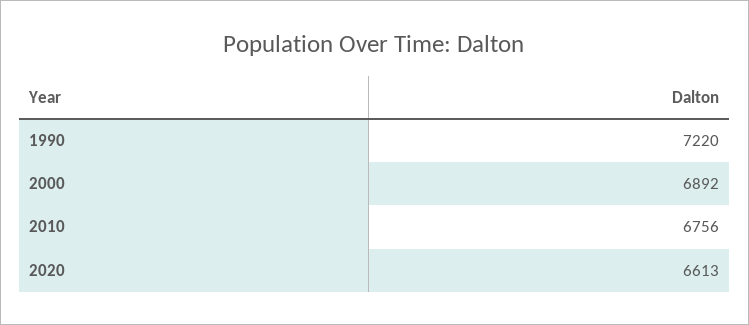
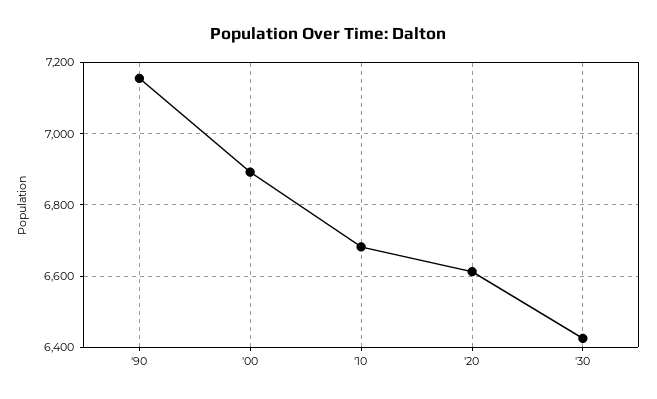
1990: 7220 -> 7160
2010: 6756 -> 6680
'30: none -> 6420

